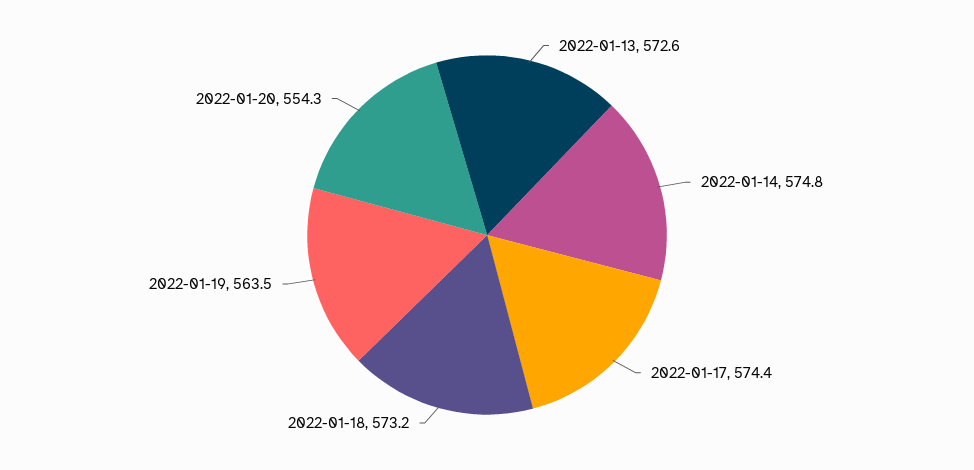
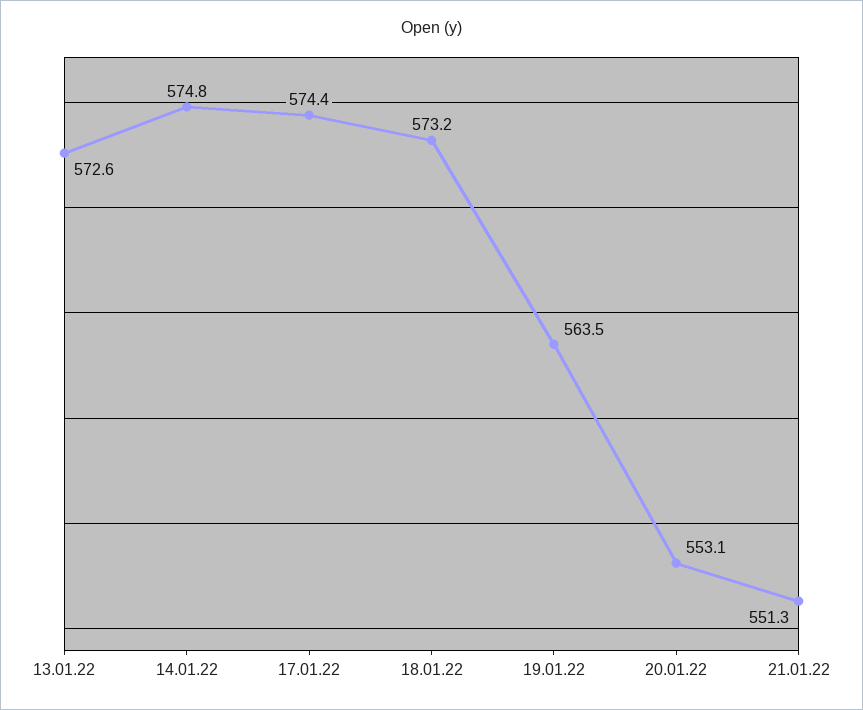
2022-01-20: 554.3 -> 553.1
21.01.22: none -> 551.3

